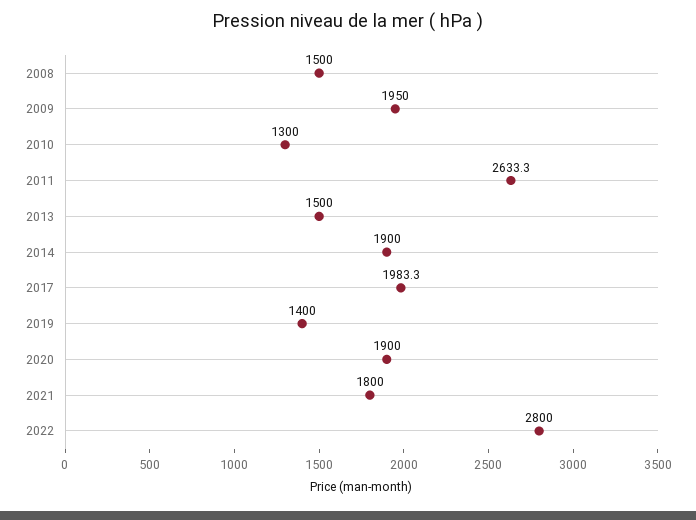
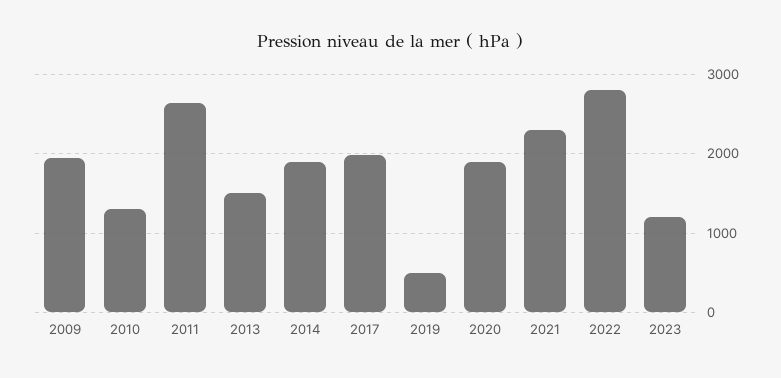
2008: 1500 -> none
2019: 1400 -> 500
2021: 1800 -> 2300
2023: none -> 1200

